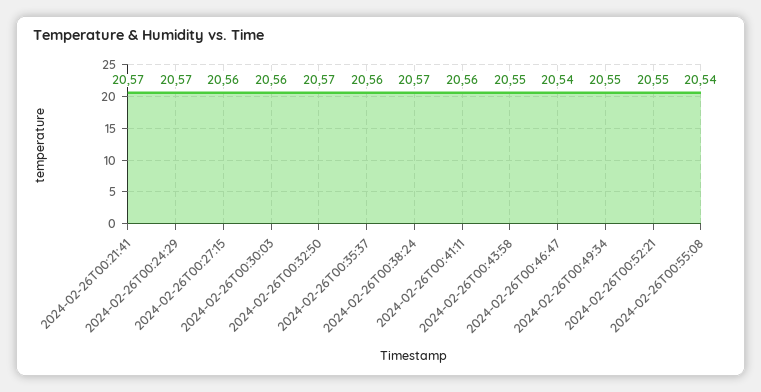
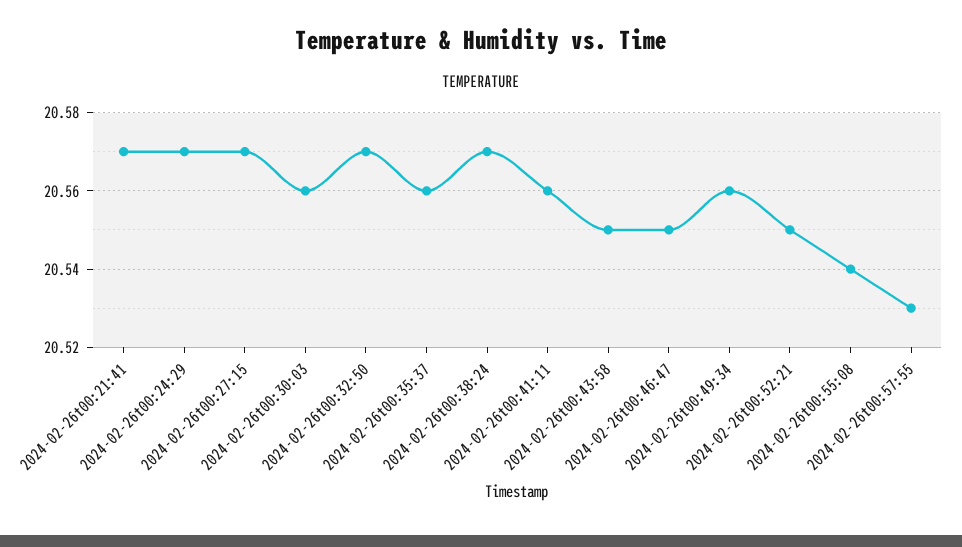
2024-02-26T00:27:15: 20.56 -> 20.57
2024-02-26T00:46:47: 20.54 -> 20.55
2024-02-26T00:49:34: 20.55 -> 20.56
2024-02-26t00:57:55: none -> 20.53

